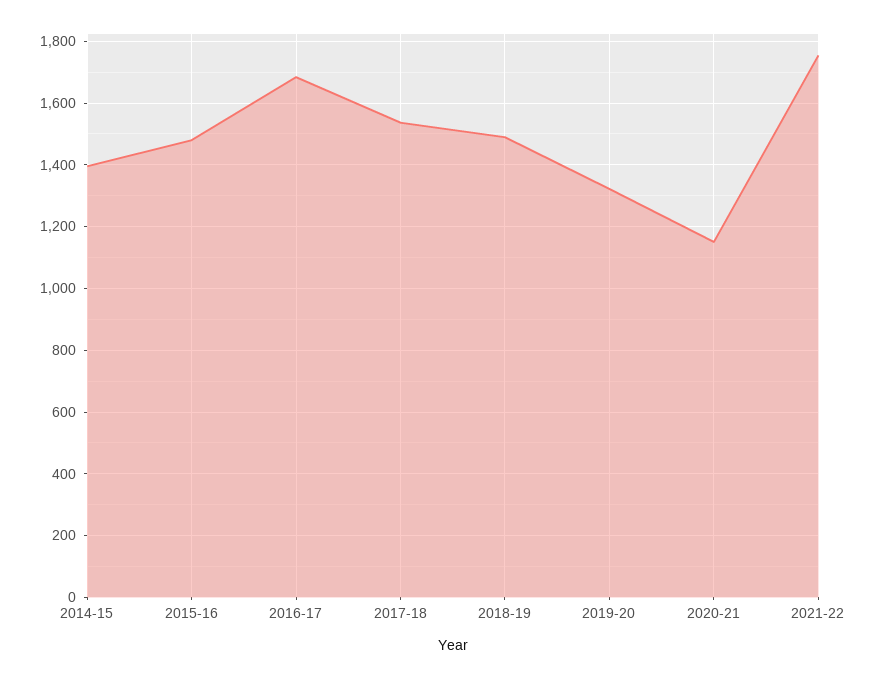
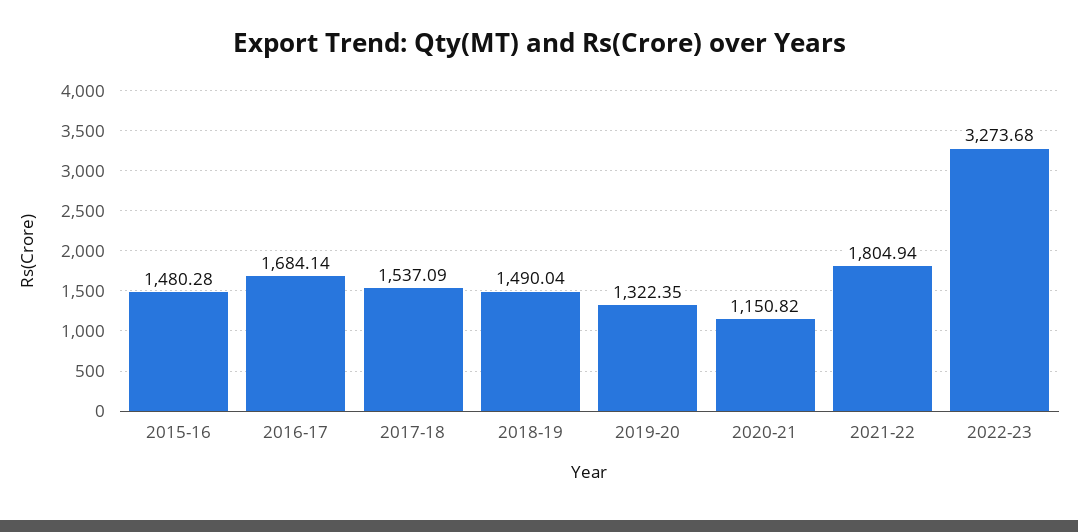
2014-15: 1400 -> none
2021-22: 1760 -> 1804.94
2022-23: none -> 3273.68

